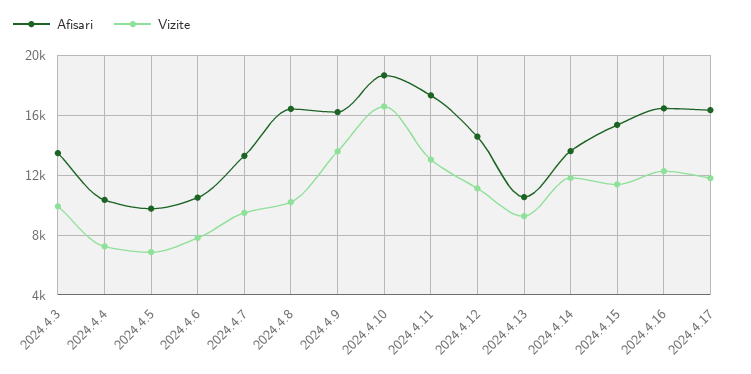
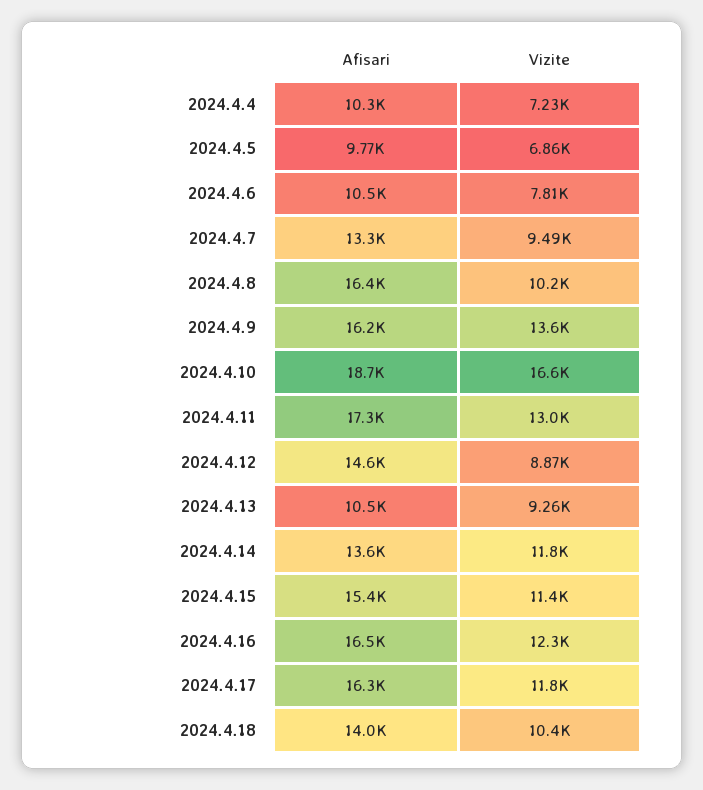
Afisari, 2024.4.3: 13500 -> none
Vizite, 2024.4.3: 10000 -> none
Vizite, 2024.4.12: 11000 -> 8870
Afisari, 2024.4.18: none -> 14000
Vizite, 2024.4.18: none -> 10400

